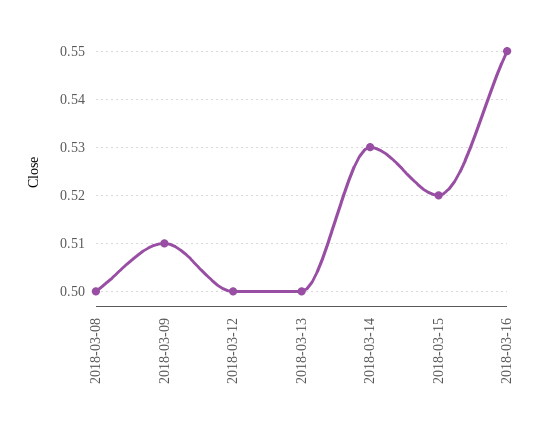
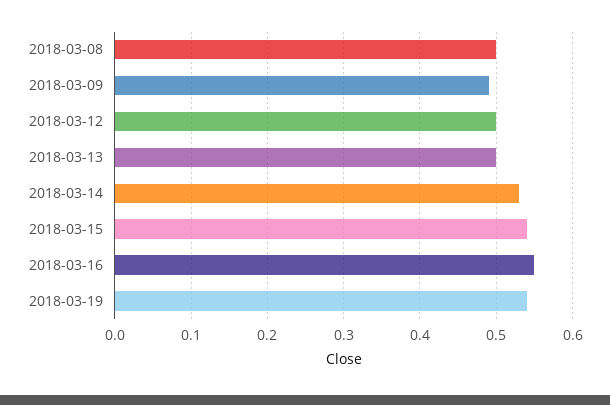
2018-03-09: 0.51 -> 0.49
2018-03-15: 0.52 -> 0.54
2018-03-19: none -> 0.54

